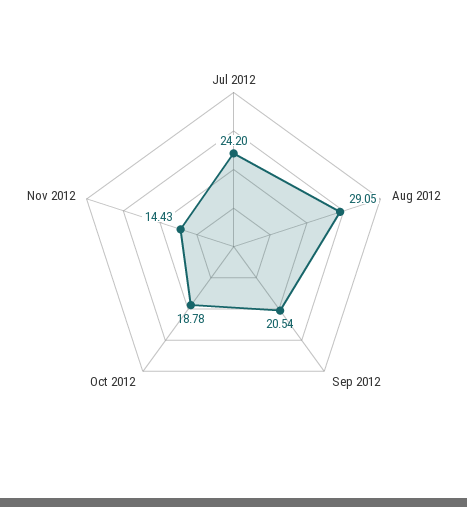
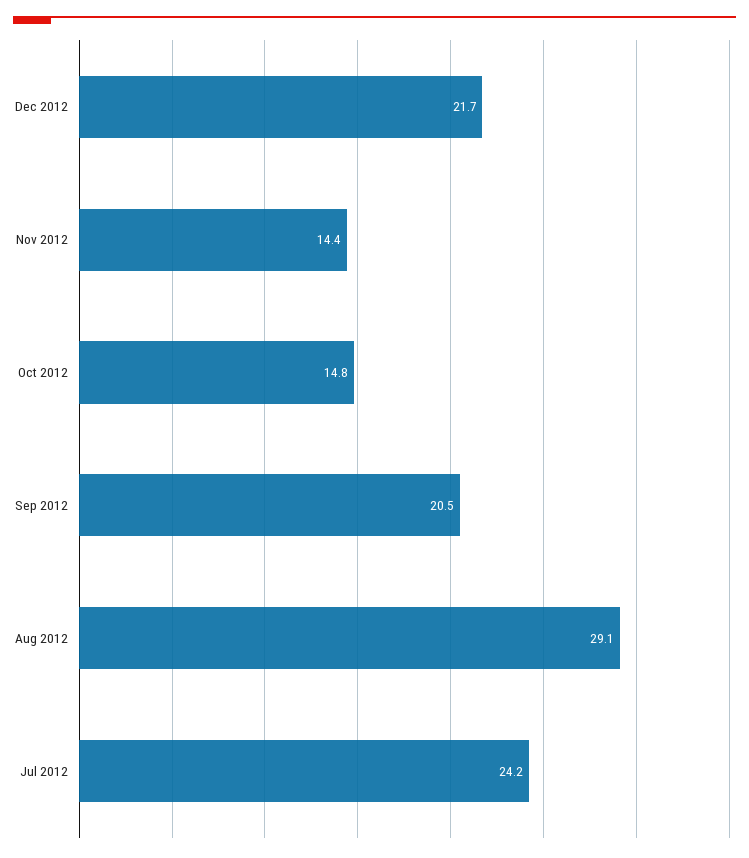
Oct 2012: 18.78 -> 14.8
Dec 2012: none -> 21.7

